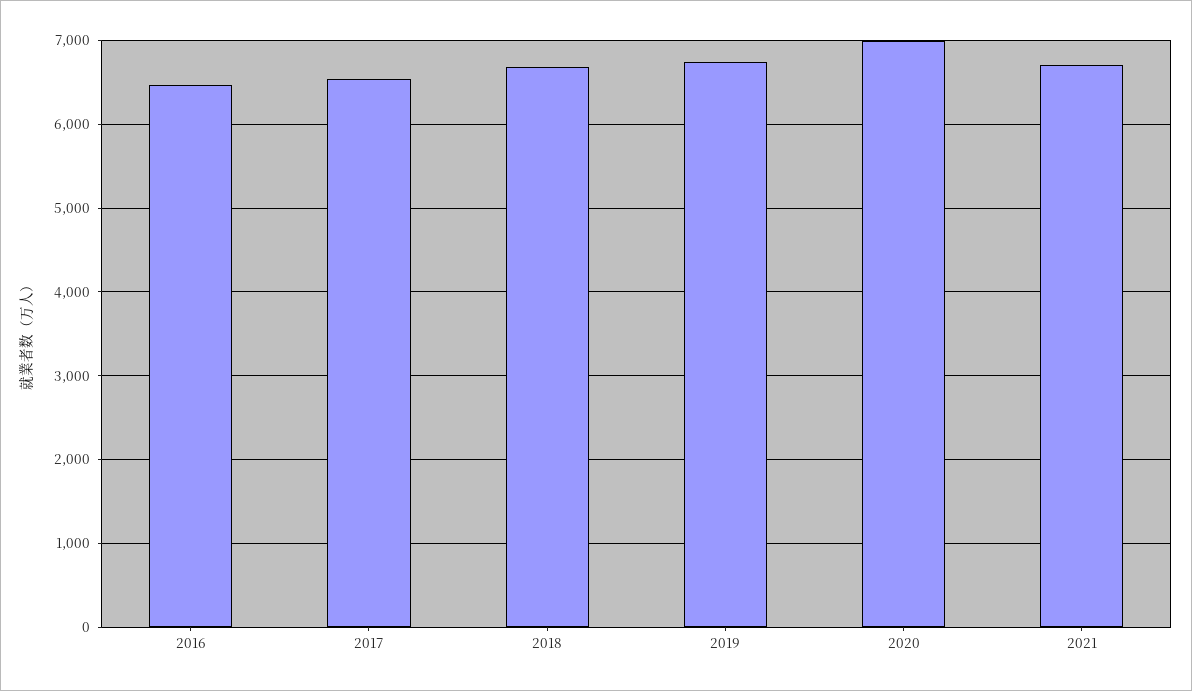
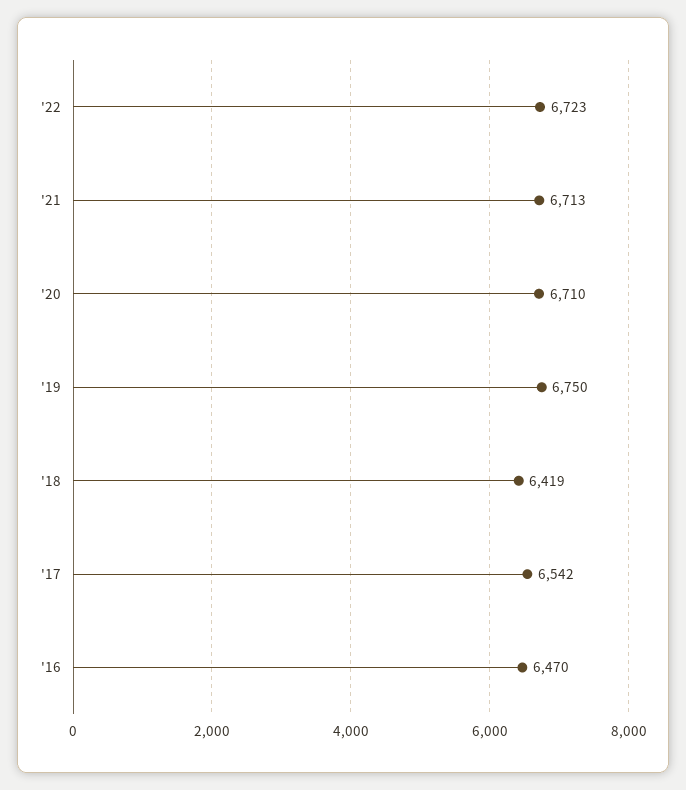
2018: 6700 -> 6419
2020: 7000 -> 6710
'22: none -> 6723

